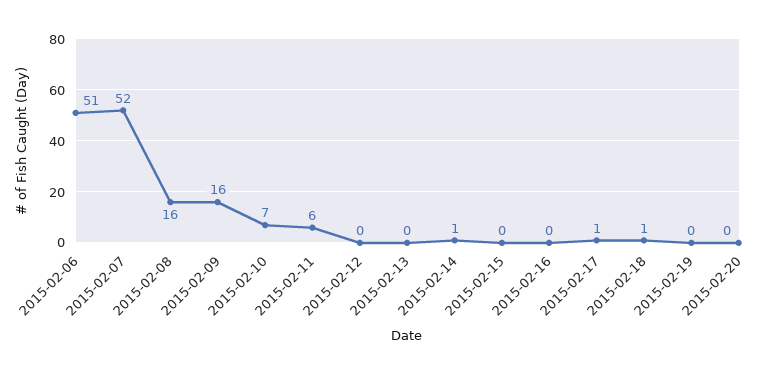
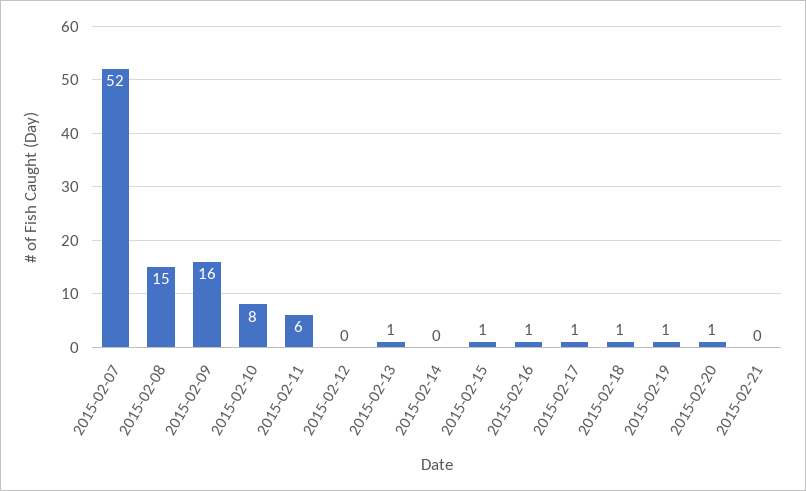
2015-02-06: 51 -> none
2015-02-08: 16 -> 15
2015-02-10: 7 -> 8
2015-02-13: 0 -> 1
2015-02-14: 1 -> 0
2015-02-15: 0 -> 1
2015-02-16: 0 -> 1
2015-02-19: 0 -> 1
2015-02-20: 0 -> 1
2015-02-21: none -> 0

